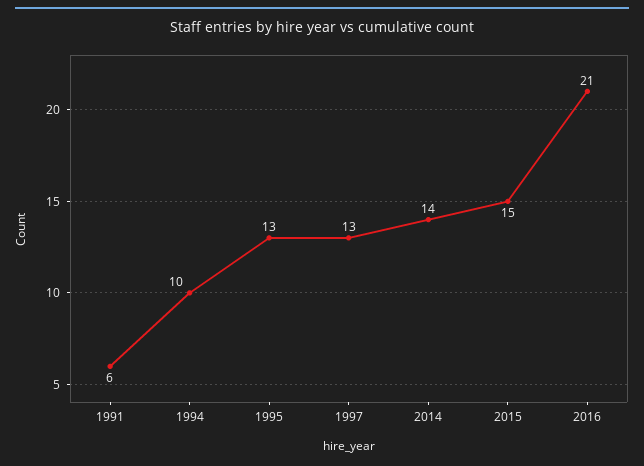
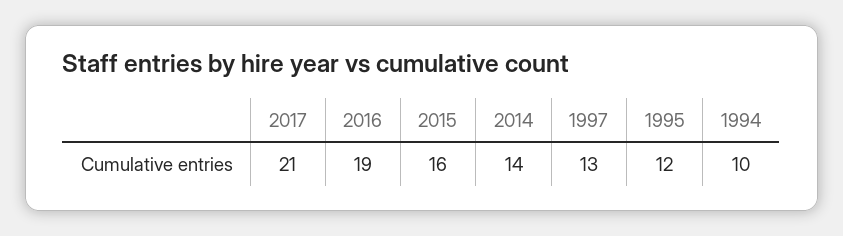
1991: 6 -> none
1995: 13 -> 12
2015: 15 -> 16
2016: 21 -> 19
2017: none -> 21

